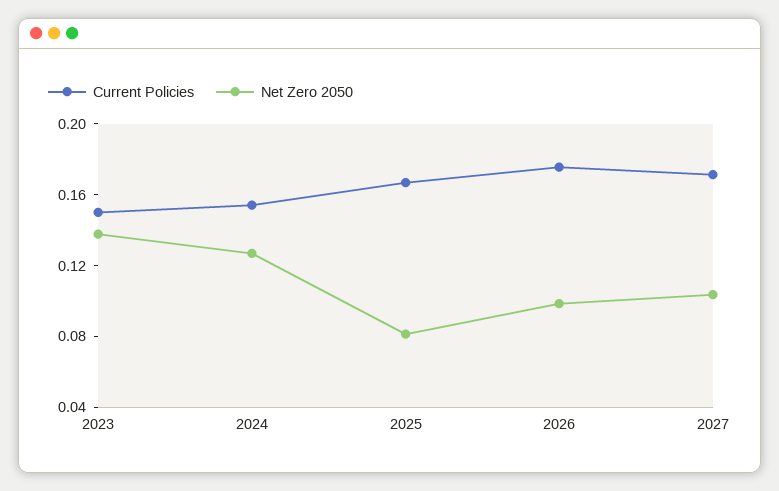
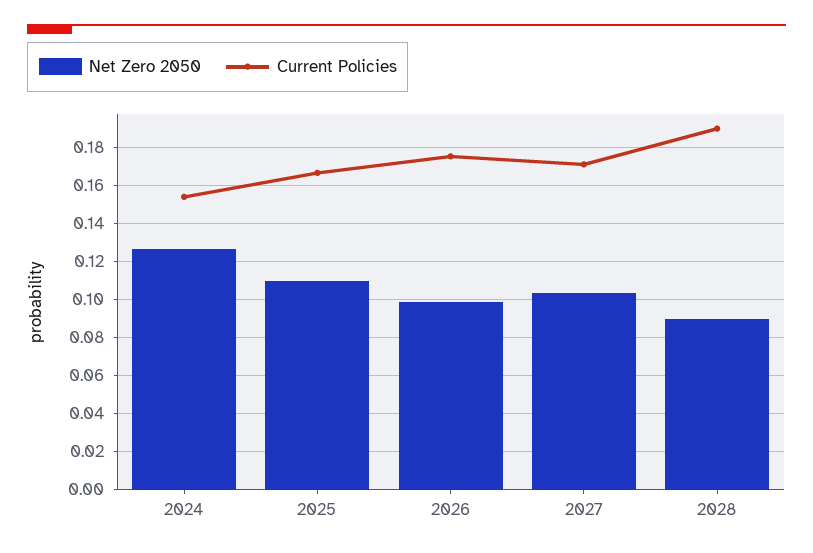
Current Policies, 2023: 0.15 -> none
Net Zero 2050, 2023: 0.14 -> none
Net Zero 2050, 2025: 0.08 -> 0.11
Net Zero 2050, 2028: none -> 0.09
Current Policies, 2028: none -> 0.19

